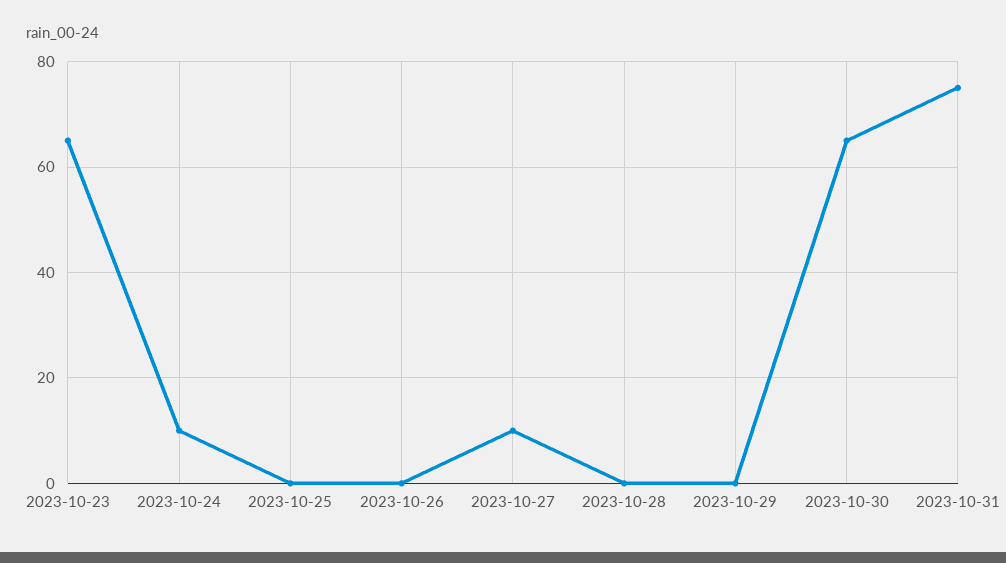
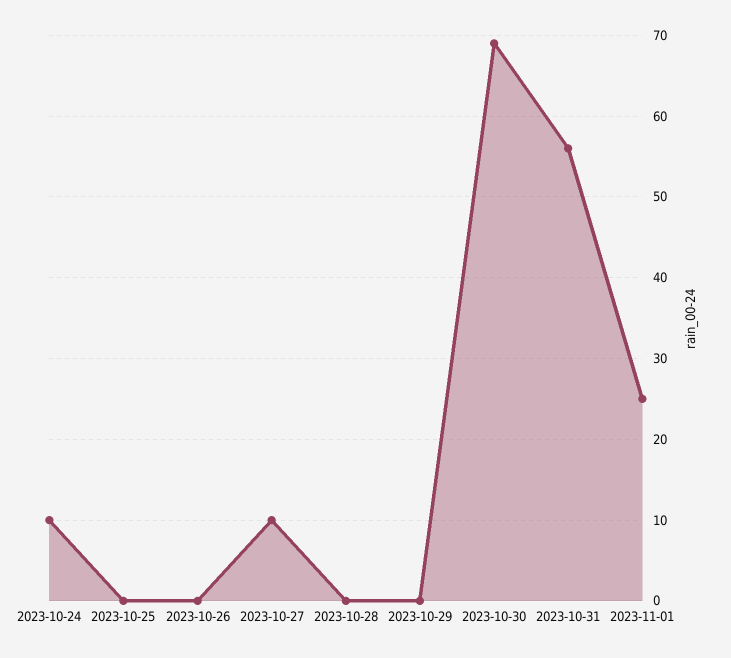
2023-10-23: 65 -> none
2023-10-30: 65 -> 69
2023-10-31: 75 -> 56
2023-11-01: none -> 25

